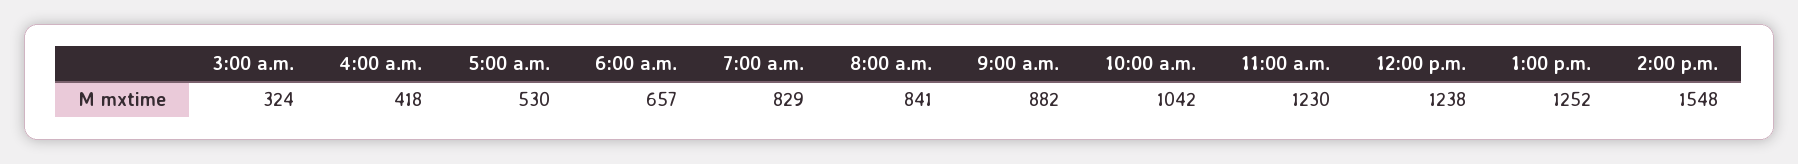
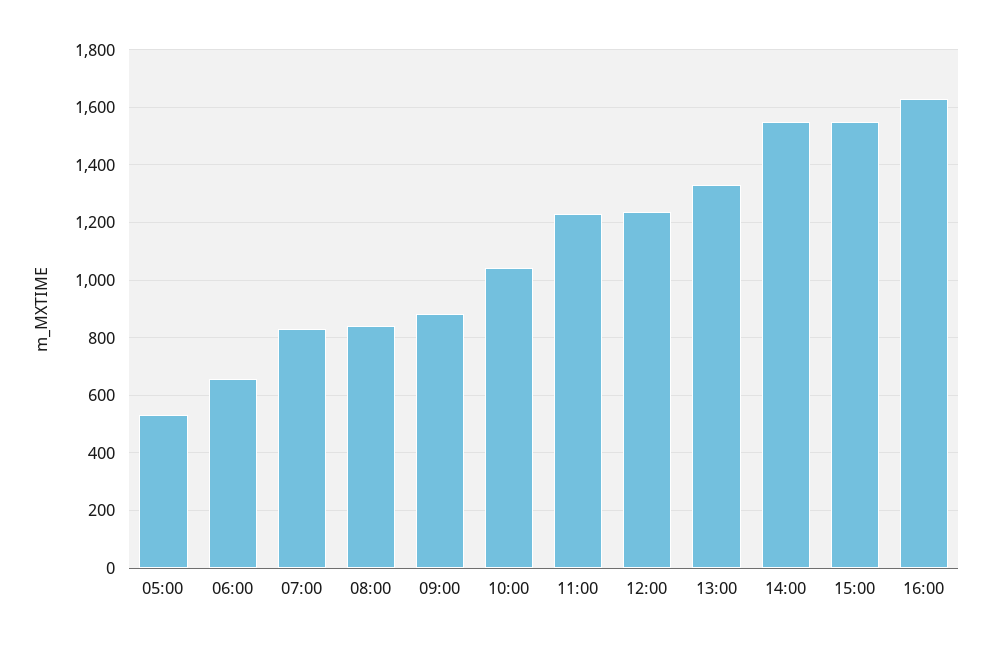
3:00 a.m.: 324 -> none
4:00 a.m.: 418 -> none
1:00 p.m.: 1252 -> 1325
15:00: none -> 1550
16:00: none -> 1625

